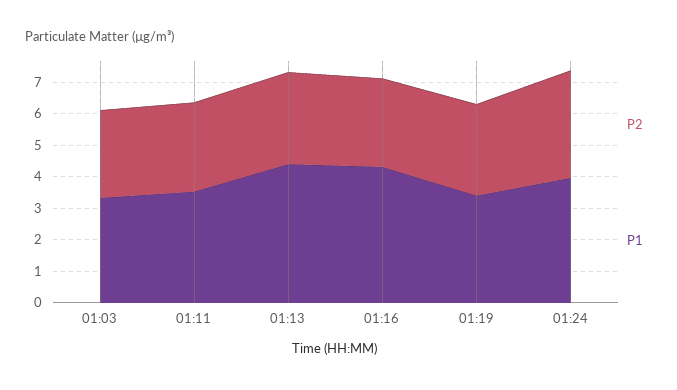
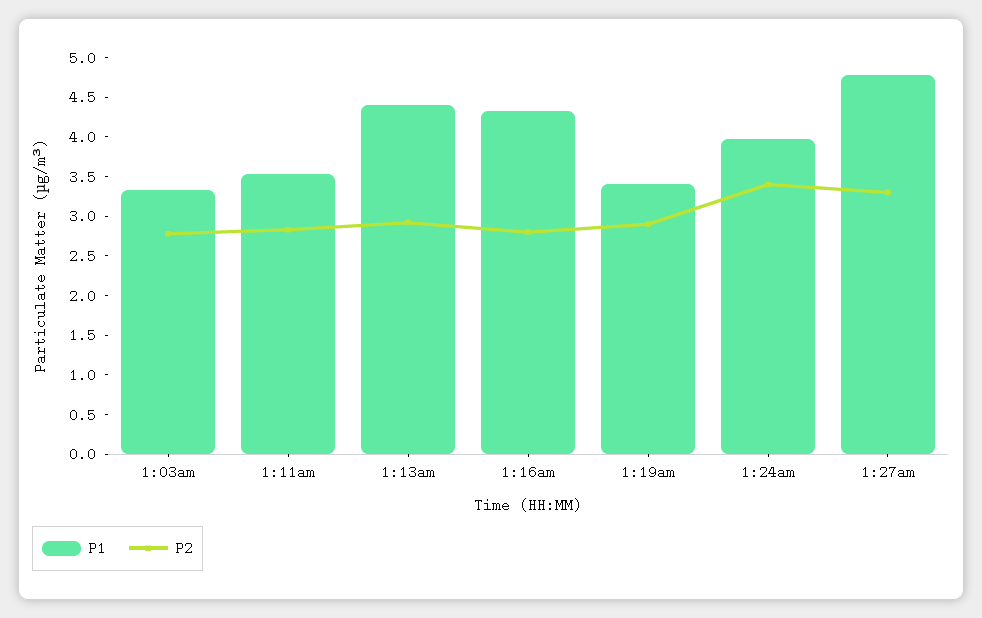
P1, 1:27am: none -> 4.75
P2, 1:27am: none -> 3.25

